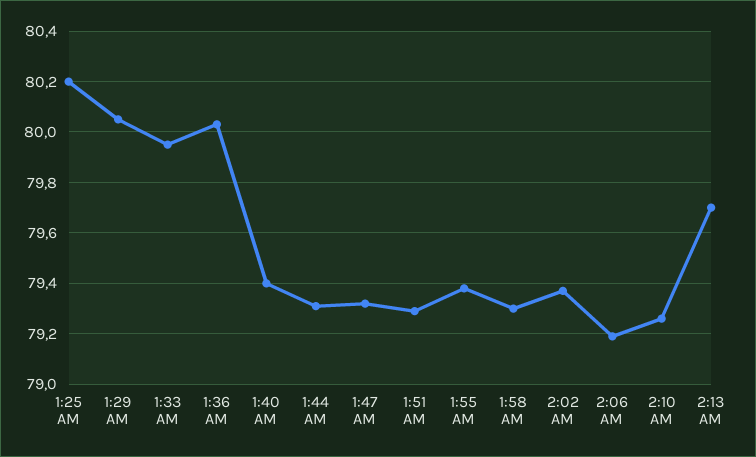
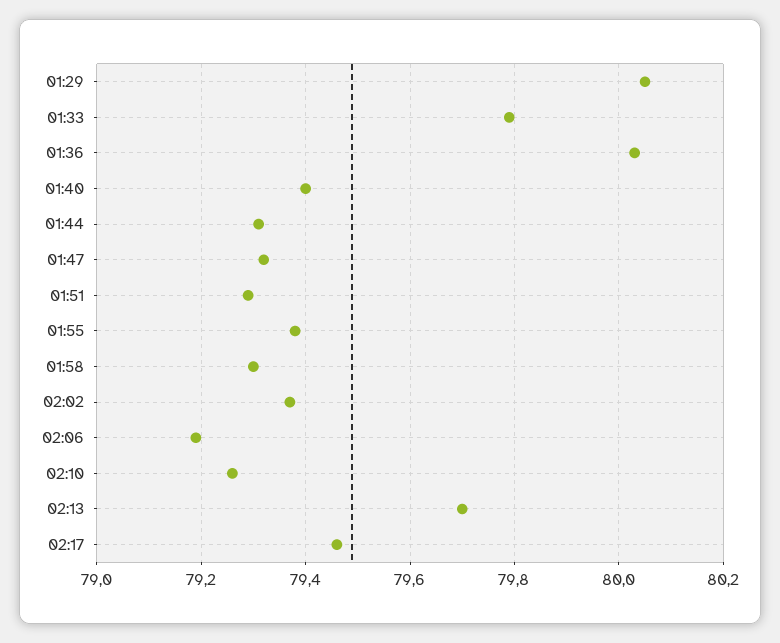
1:25 AM: 80.2 -> none
1:33 AM: 79.95 -> 79.8
02:17: none -> 79.45

